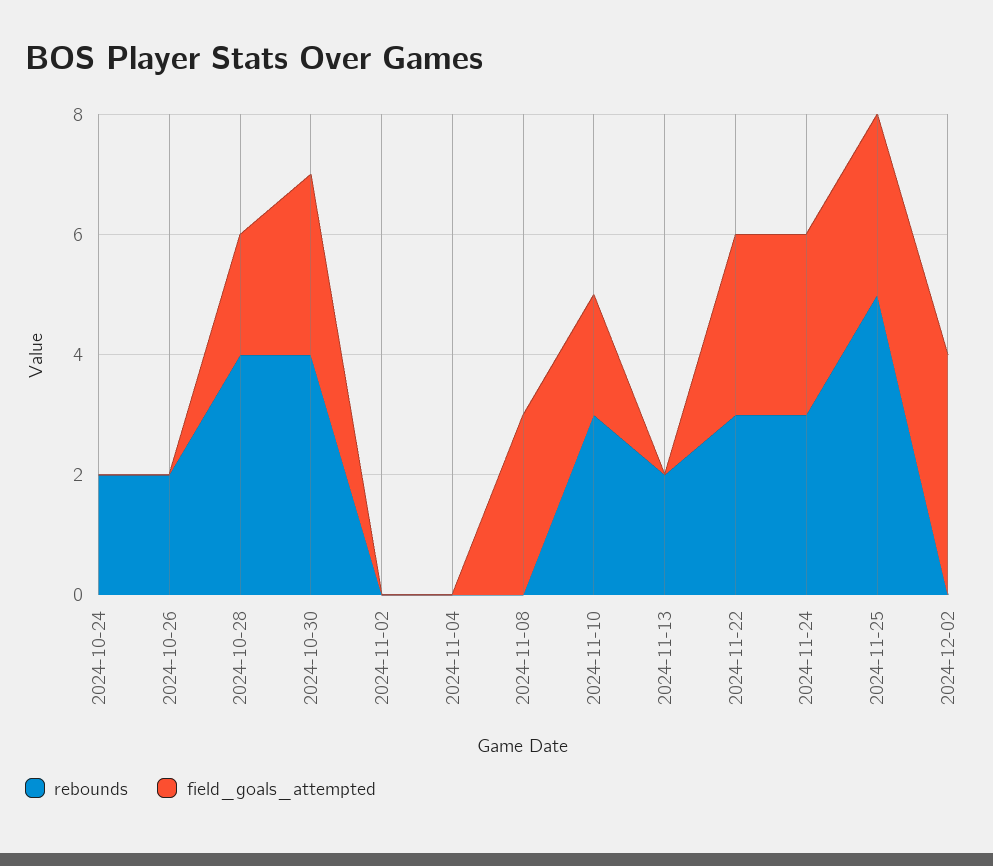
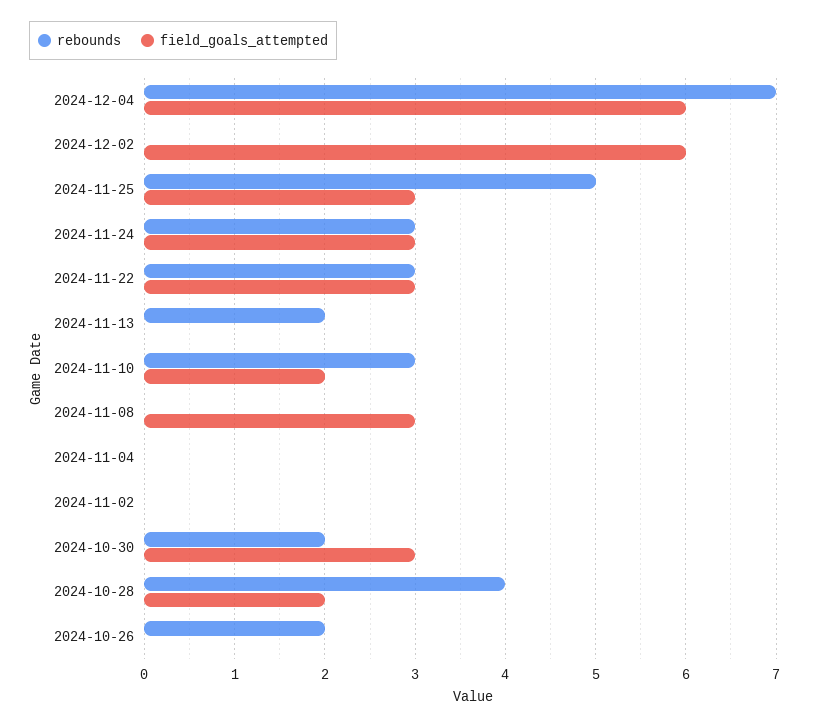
rebounds, 2024-10-24: 2 -> none
field_goals_attempted, 2024-10-24: 0 -> none
rebounds, 2024-10-30: 4 -> 2
field_goals_attempted, 2024-12-02: 4 -> 6
rebounds, 2024-12-04: none -> 7
field_goals_attempted, 2024-12-04: none -> 6

